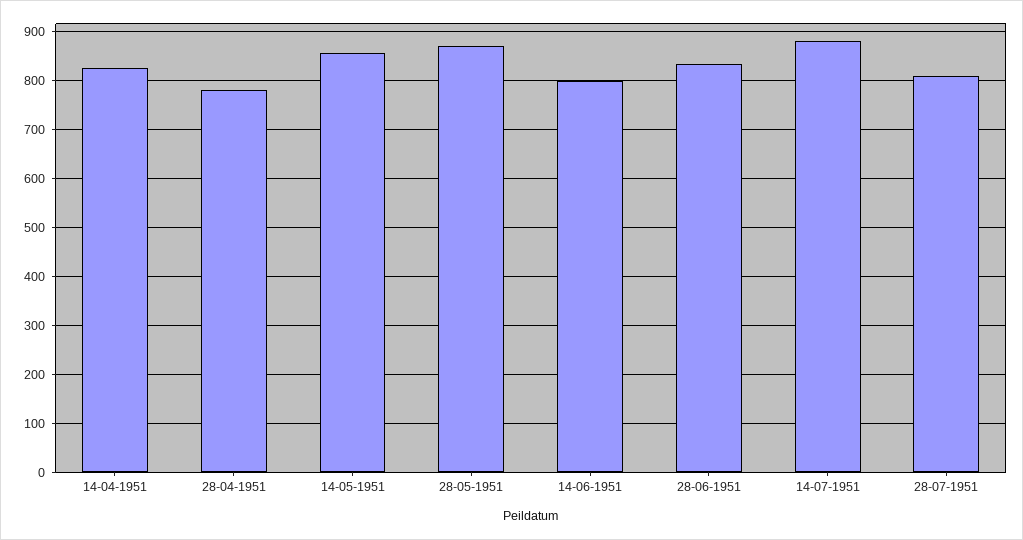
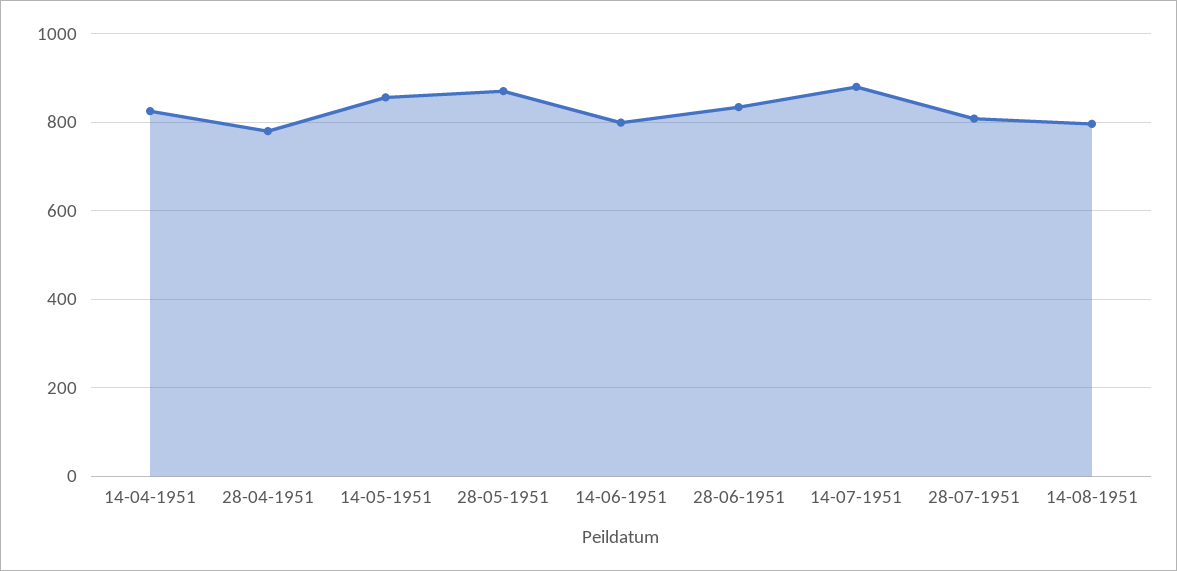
14-08-1951: none -> 800

